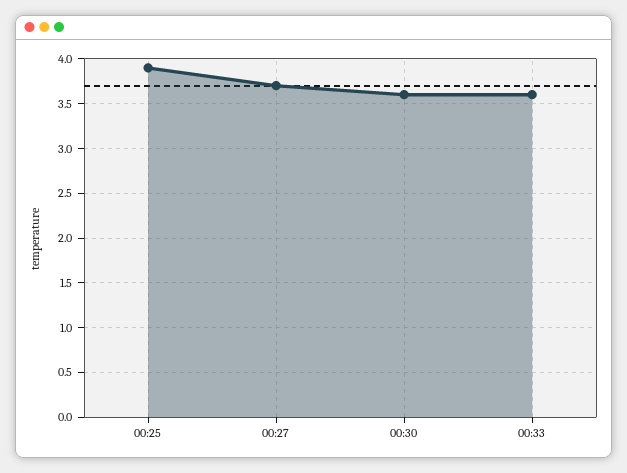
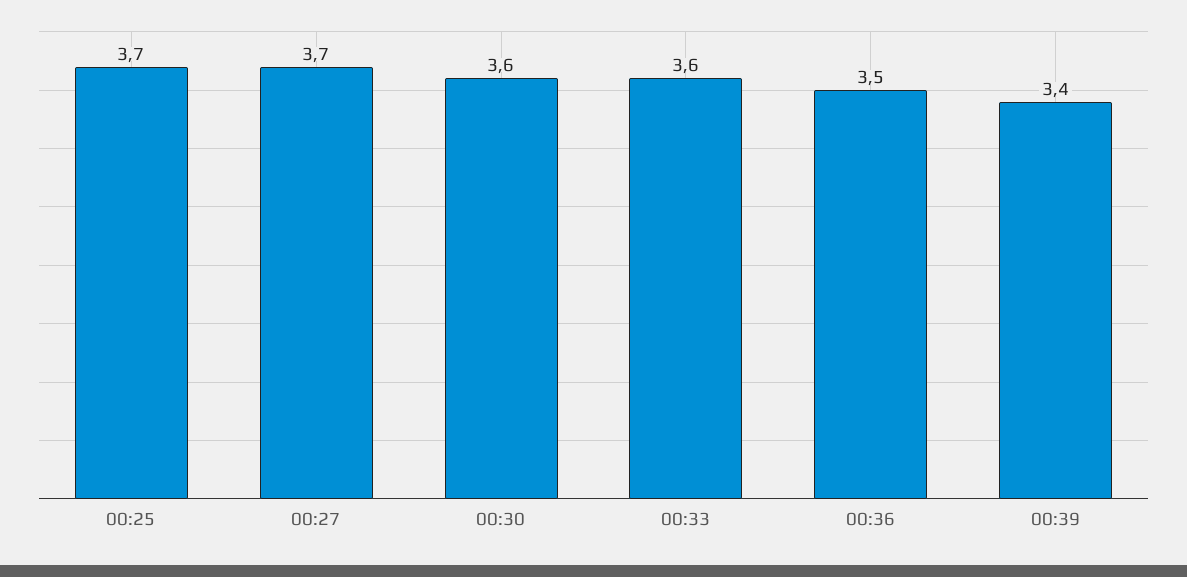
00:25: 3.9 -> 3.7
00:36: none -> 3.5
00:39: none -> 3.4

